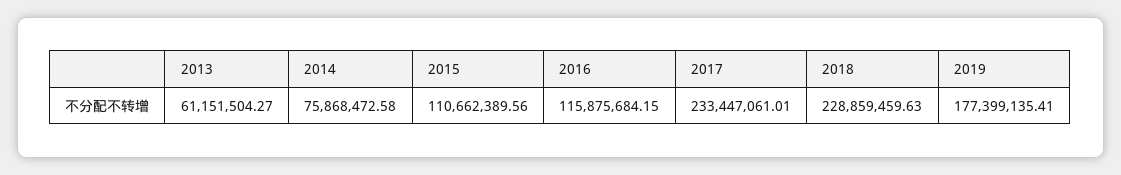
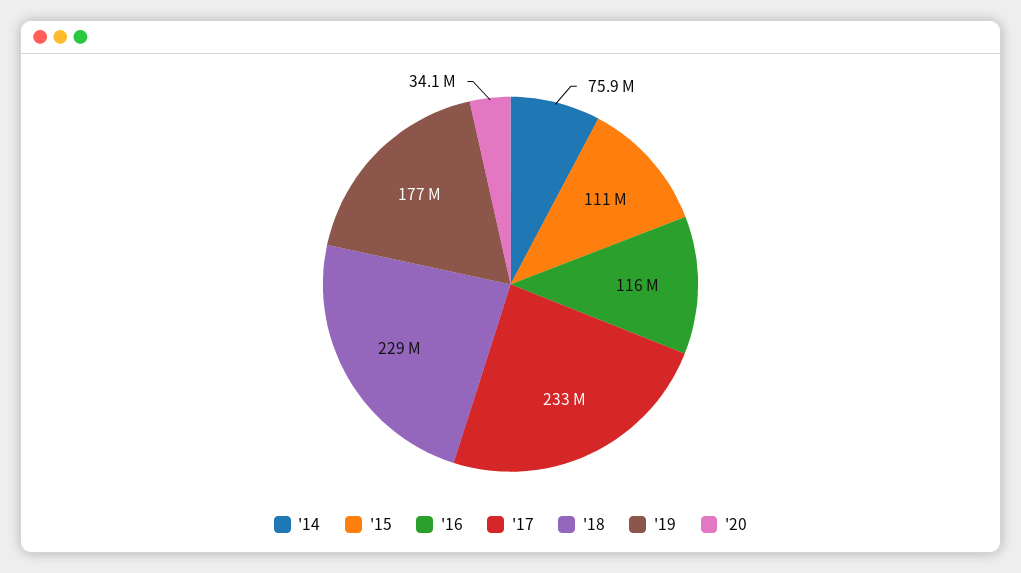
2013: 61151504.27 -> none
'20: none -> 34100000

